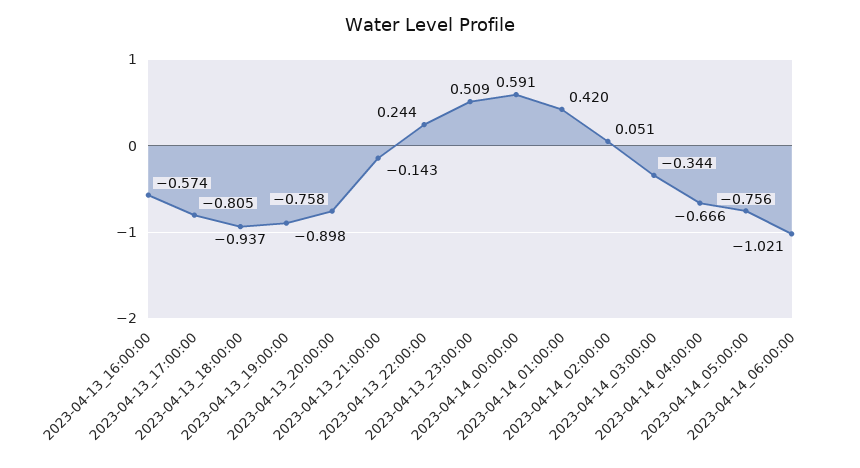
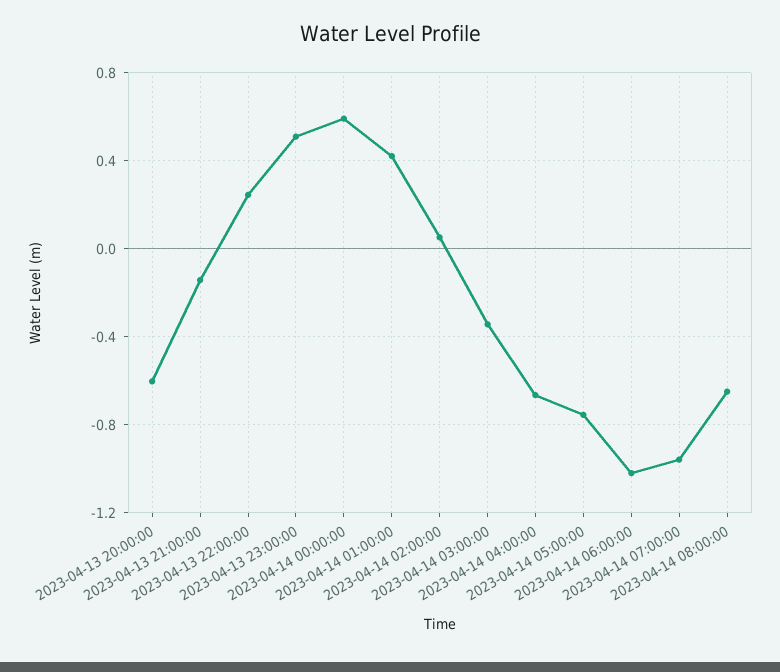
2023-04-13_16:00:00: -0.574 -> none
2023-04-13_17:00:00: -0.805 -> none
2023-04-13_18:00:00: -0.937 -> none
2023-04-13_19:00:00: -0.898 -> none
2023-04-13_20:00:00: -0.758 -> -0.6
2023-04-14 07:00:00: none -> -0.95
2023-04-14 08:00:00: none -> -0.65

